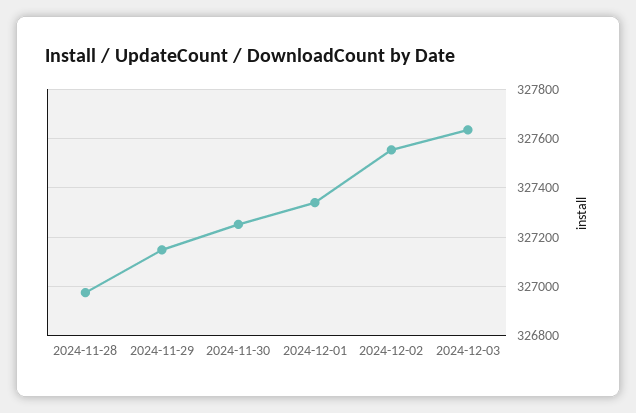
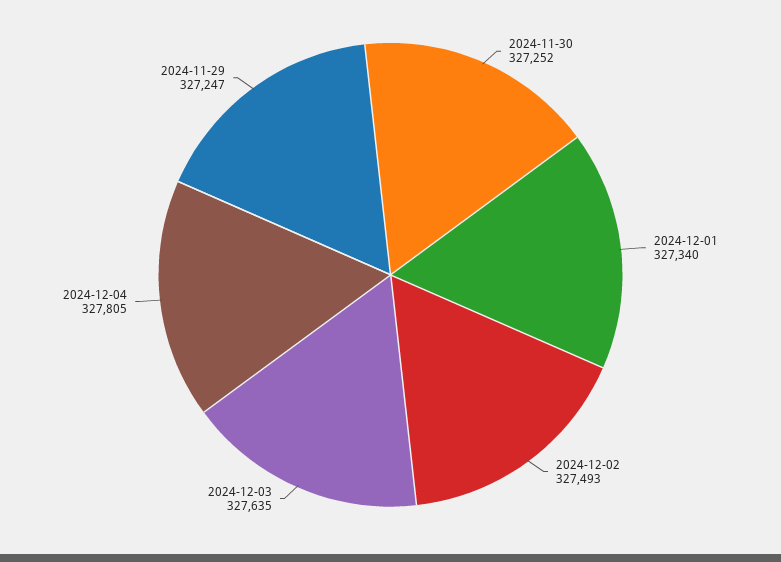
2024-11-28: 326975 -> none
2024-11-29: 327150 -> 327247
2024-12-02: 327550 -> 327493
2024-12-04: none -> 327805

